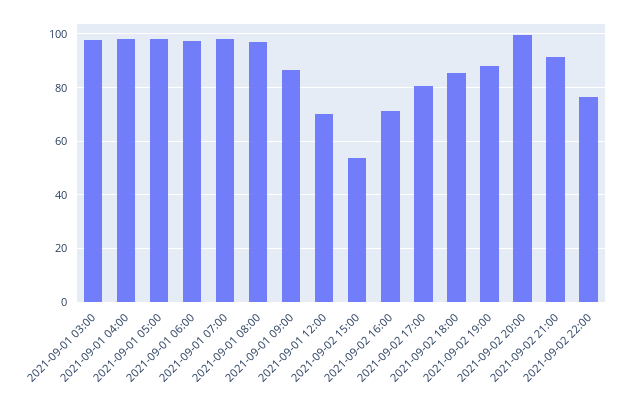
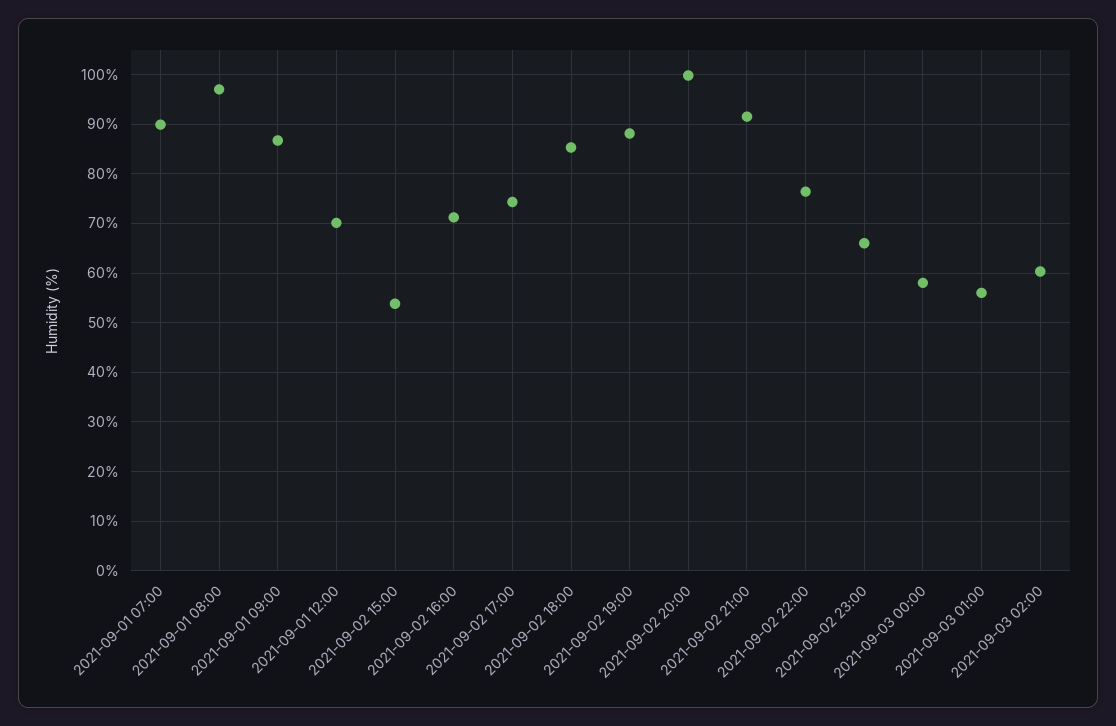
2021-09-01 03:00: 97.5 -> none
2021-09-01 04:00: 97.5 -> none
2021-09-01 05:00: 97.5 -> none
2021-09-01 06:00: 97.5 -> none
2021-09-01 07:00: 97.5 -> 90
2021-09-02 17:00: 80 -> 74
2021-09-02 23:00: none -> 66
2021-09-03 00:00: none -> 58
2021-09-03 01:00: none -> 56
2021-09-03 02:00: none -> 60

